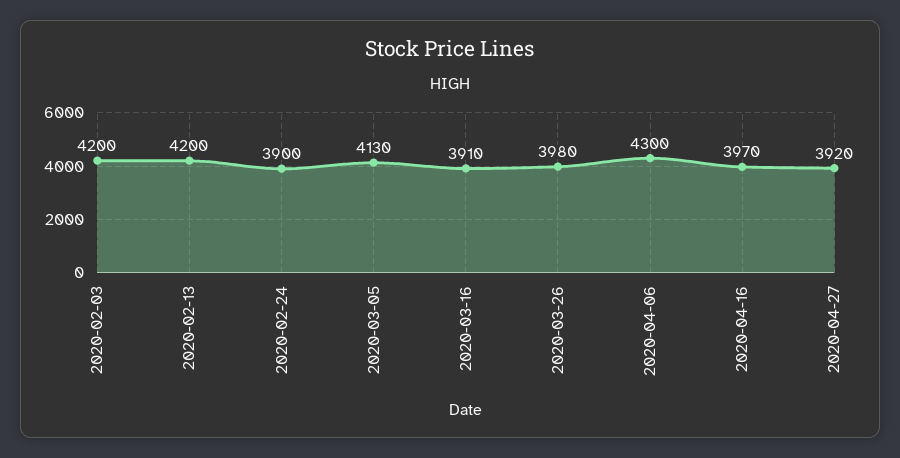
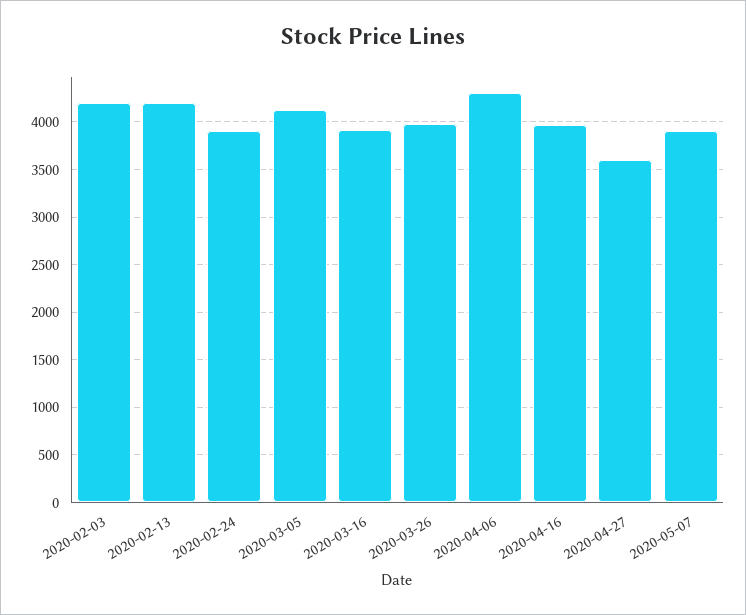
2020-04-27: 3920 -> 3600
2020-05-07: none -> 3900

